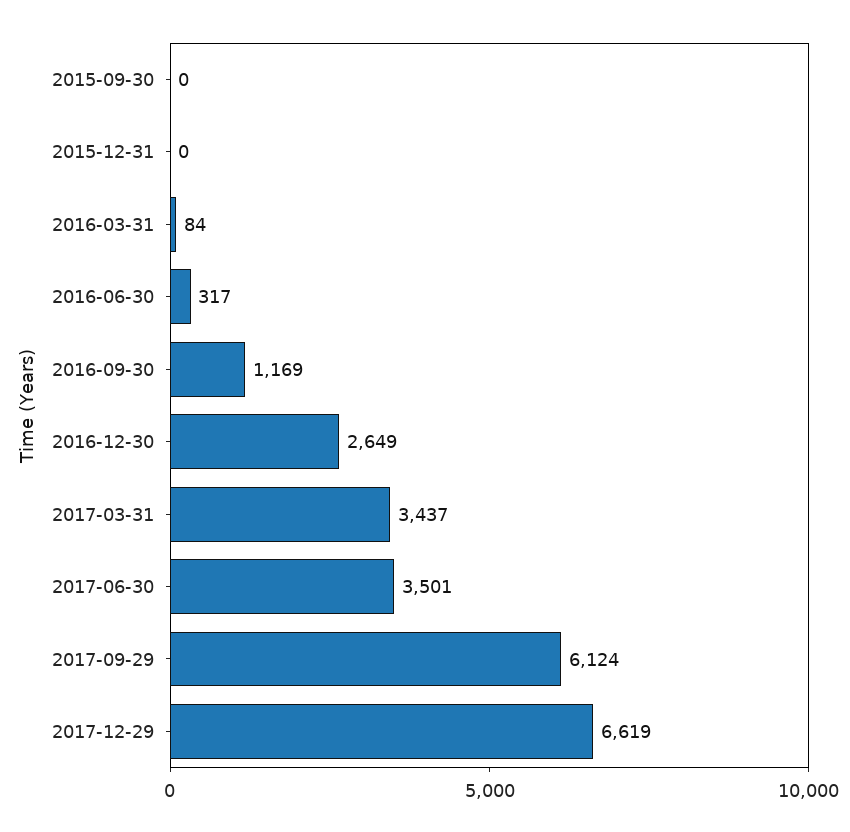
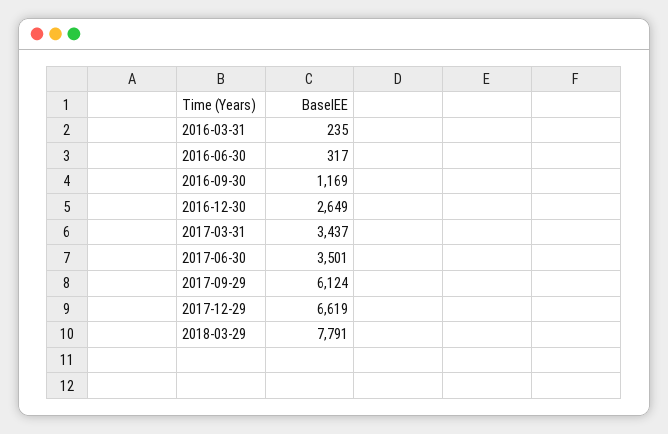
2015-09-30: 0 -> none
2015-12-31: 0 -> none
2016-03-31: 84 -> 235
2018-03-29: none -> 7791

